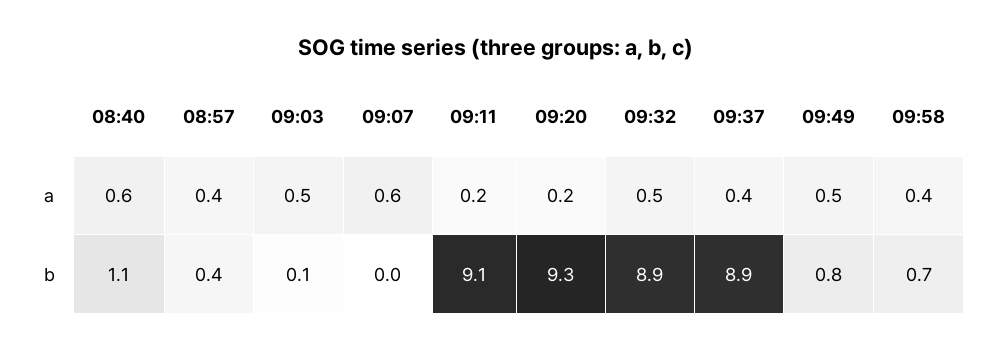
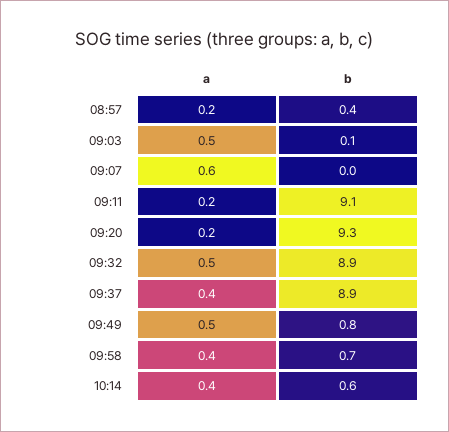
08:40, a: 0.6 -> none
08:57, a: 0.4 -> 0.2
08:40, b: 1.1 -> none
10:14, a: none -> 0.4
10:14, b: none -> 0.6

